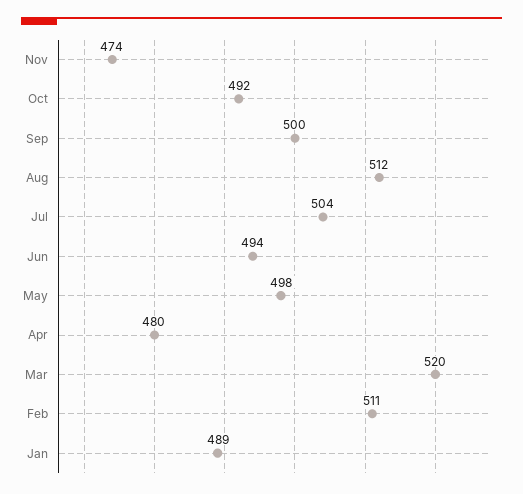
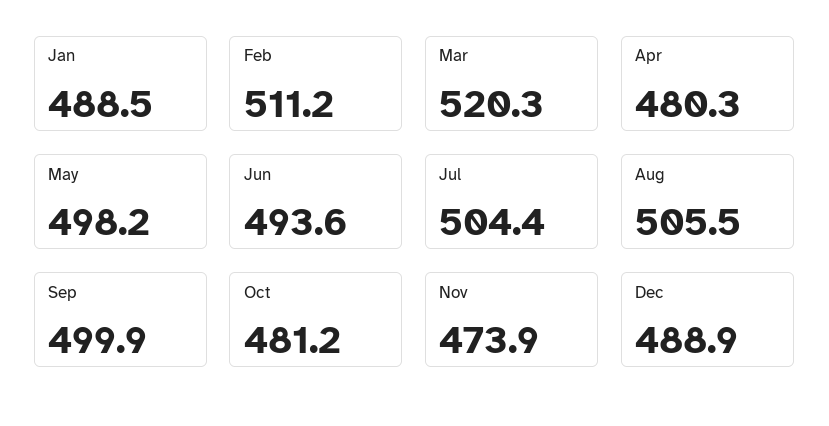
Oct: 492 -> 481.2
Aug: 512 -> 505.5
Dec: none -> 488.9

